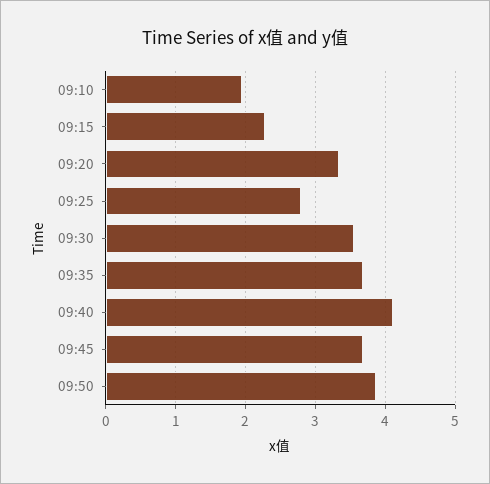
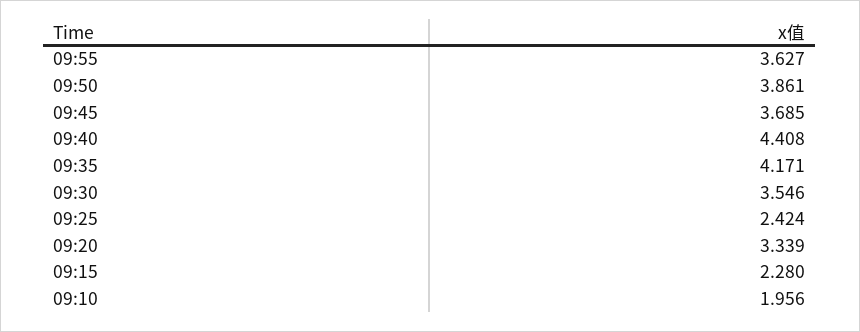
09:25: 2.8 -> 2.424
09:35: 3.7 -> 4.171
09:40: 4.1 -> 4.408
09:55: none -> 3.627

